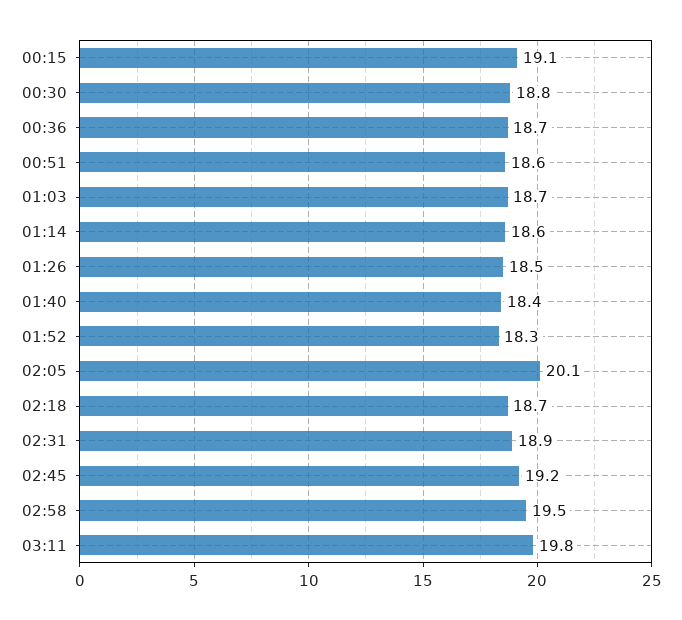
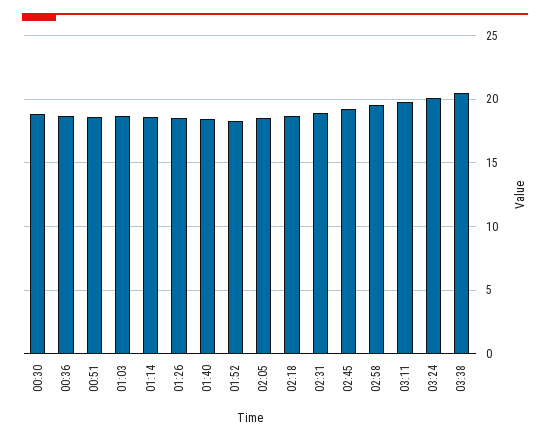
00:15: 19.1 -> none
02:05: 20.1 -> 18.5
03:24: none -> 20
03:38: none -> 20.5

